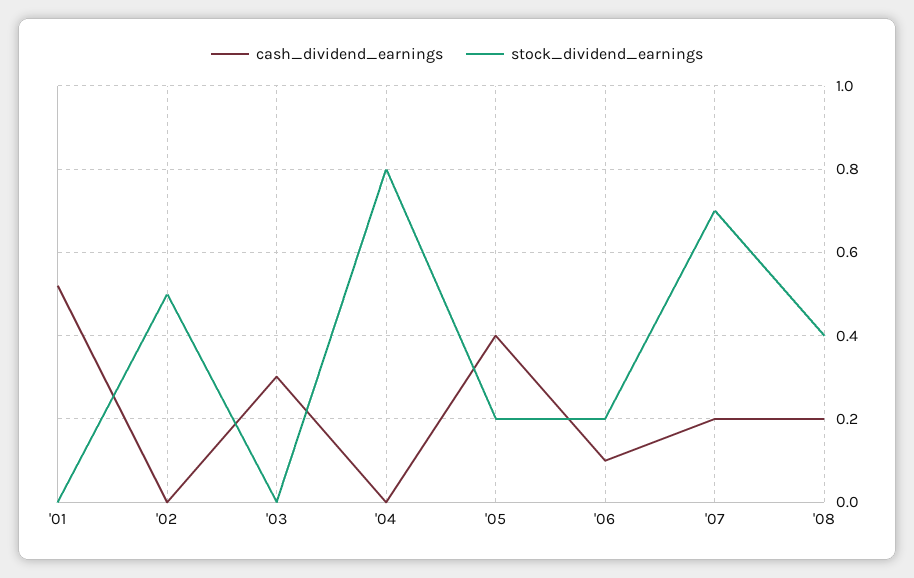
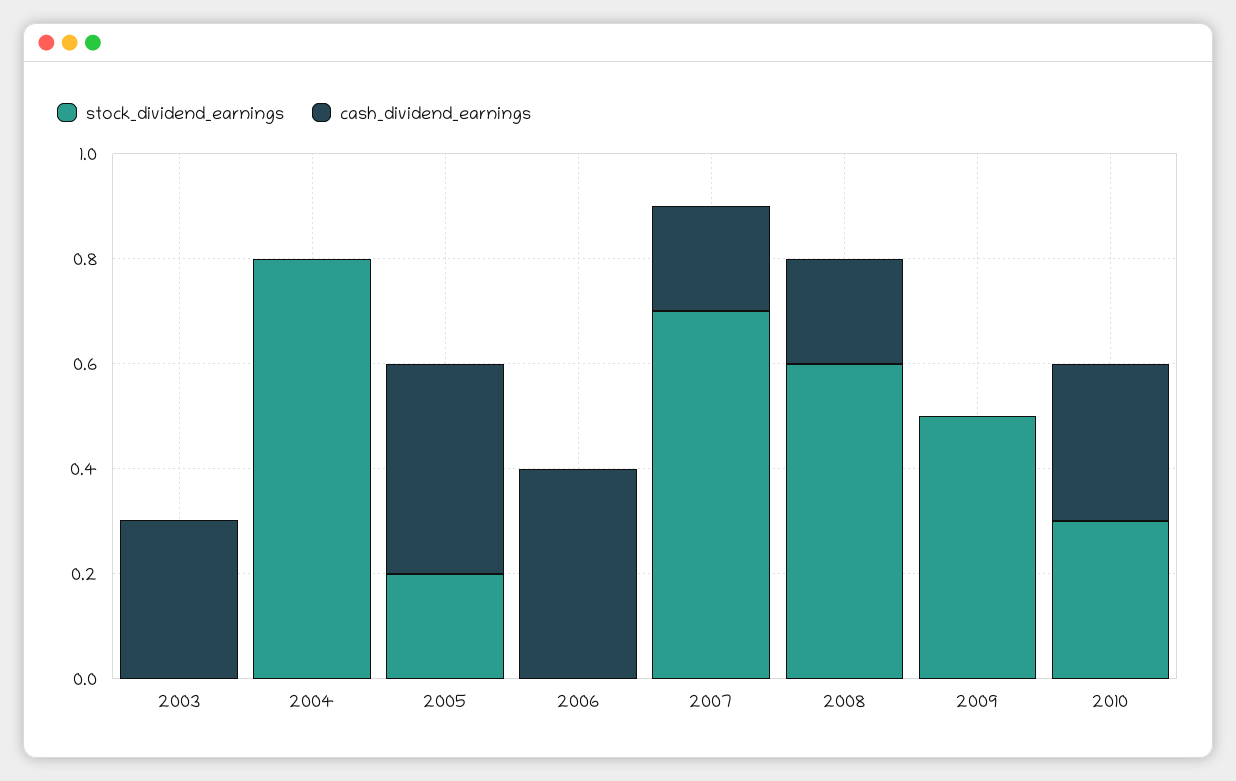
cash_dividend_earnings, '01: 0.52 -> none
stock_dividend_earnings, '01: 0 -> none
cash_dividend_earnings, '02: 0 -> none
stock_dividend_earnings, '02: 0.5 -> none
cash_dividend_earnings, '06: 0.1 -> 0.4
stock_dividend_earnings, '06: 0.2 -> 0
stock_dividend_earnings, '08: 0.4 -> 0.6
stock_dividend_earnings, 2009: none -> 0.5
cash_dividend_earnings, 2009: none -> 0
stock_dividend_earnings, 2010: none -> 0.3
cash_dividend_earnings, 2010: none -> 0.3

